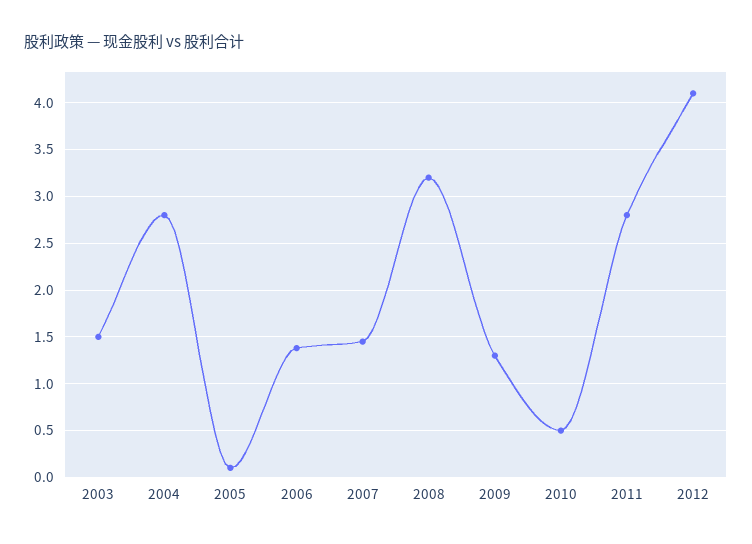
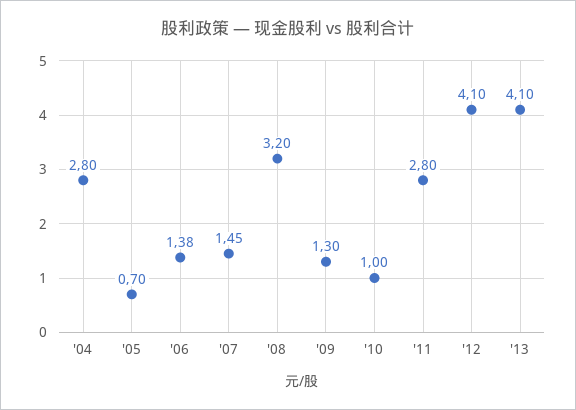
2003: 1.5 -> none
2005: 0.1 -> 0.7
2010: 0.5 -> 1
'13: none -> 4.1

